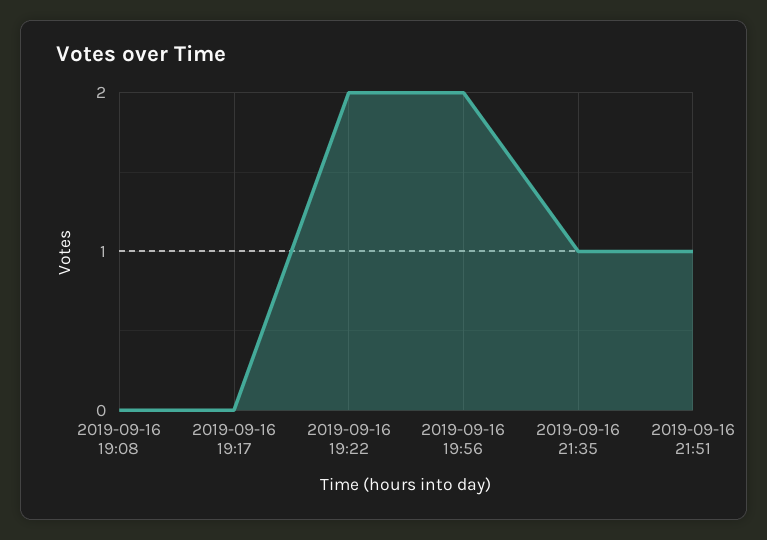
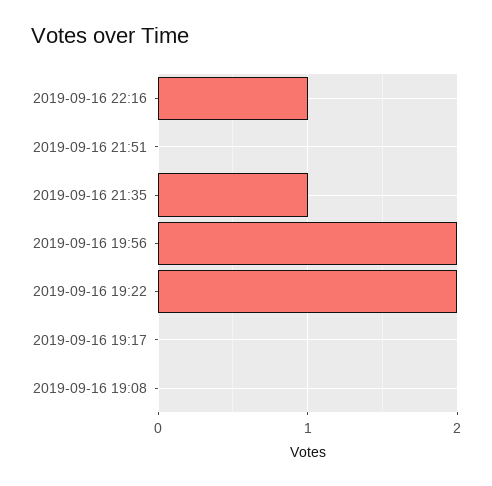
2019-09-16 21:51: 1 -> 0
2019-09-16 22:16: none -> 1

